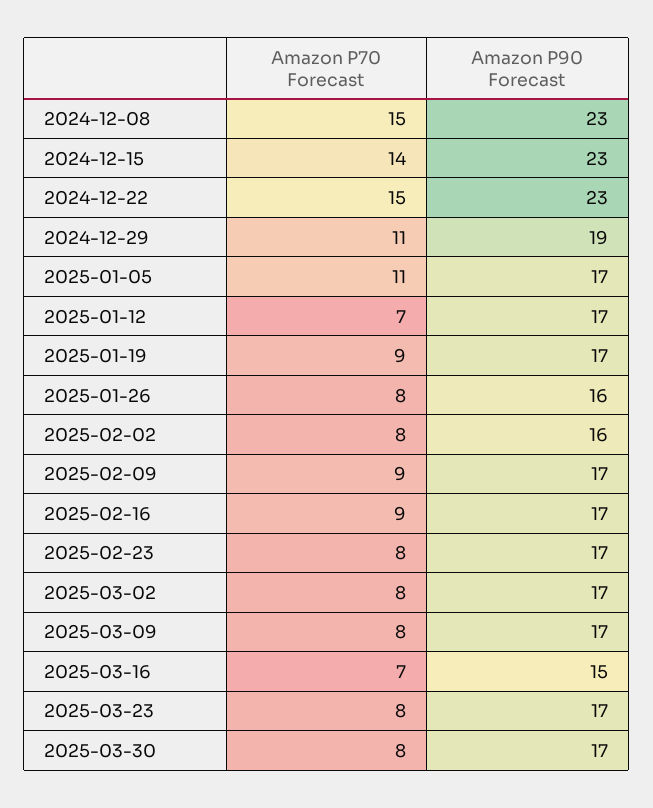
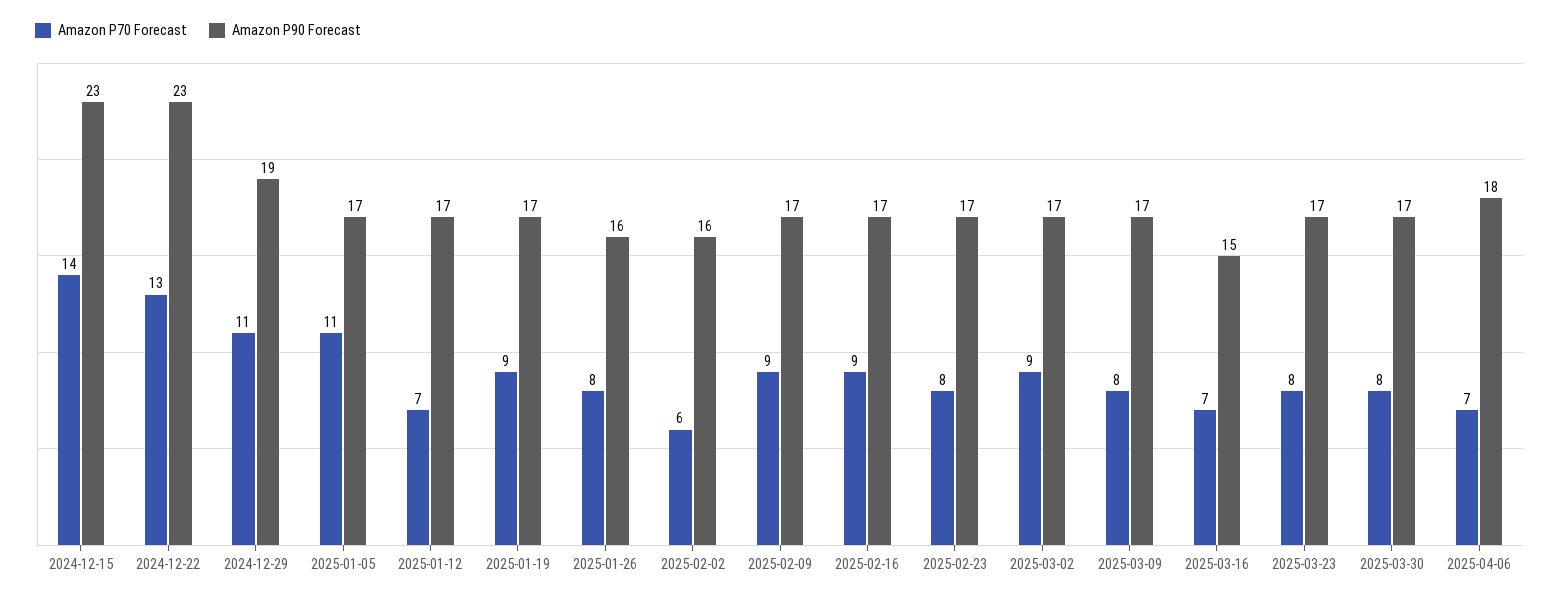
Amazon P70 Forecast, 2024-12-08: 15 -> none
Amazon P90 Forecast, 2024-12-08: 23 -> none
Amazon P70 Forecast, 2024-12-22: 15 -> 13
Amazon P70 Forecast, 2025-02-02: 8 -> 6
Amazon P70 Forecast, 2025-03-02: 8 -> 9
Amazon P70 Forecast, 2025-04-06: none -> 7
Amazon P90 Forecast, 2025-04-06: none -> 18

